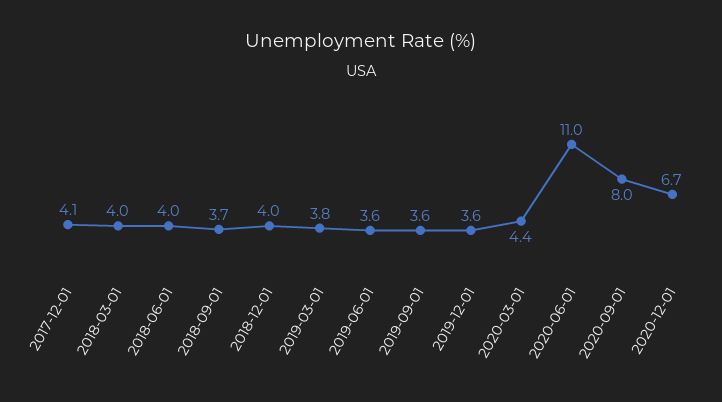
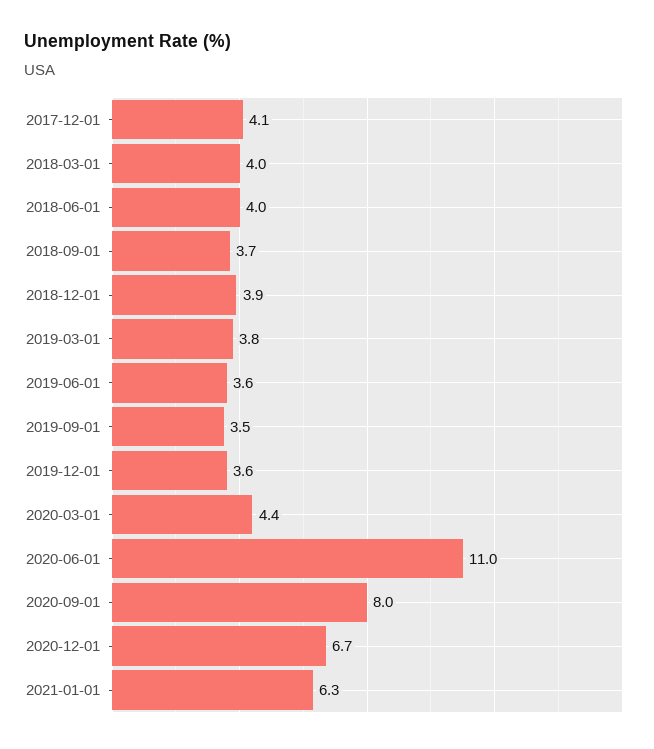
2018-12-01: 4 -> 3.9
2019-09-01: 3.6 -> 3.5
2021-01-01: none -> 6.3

